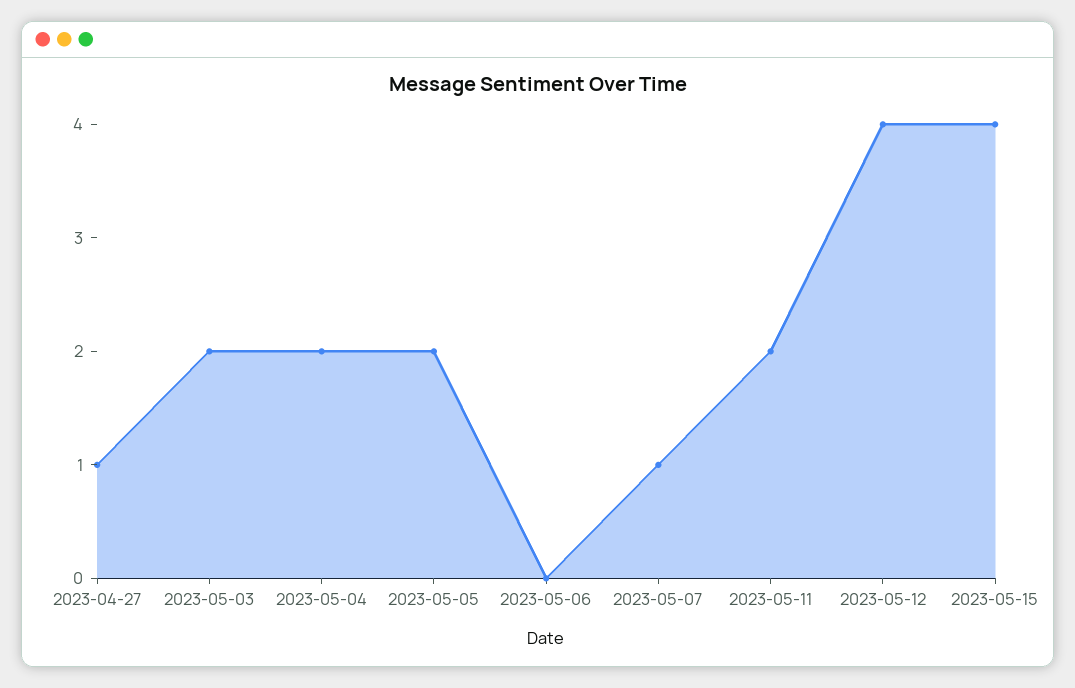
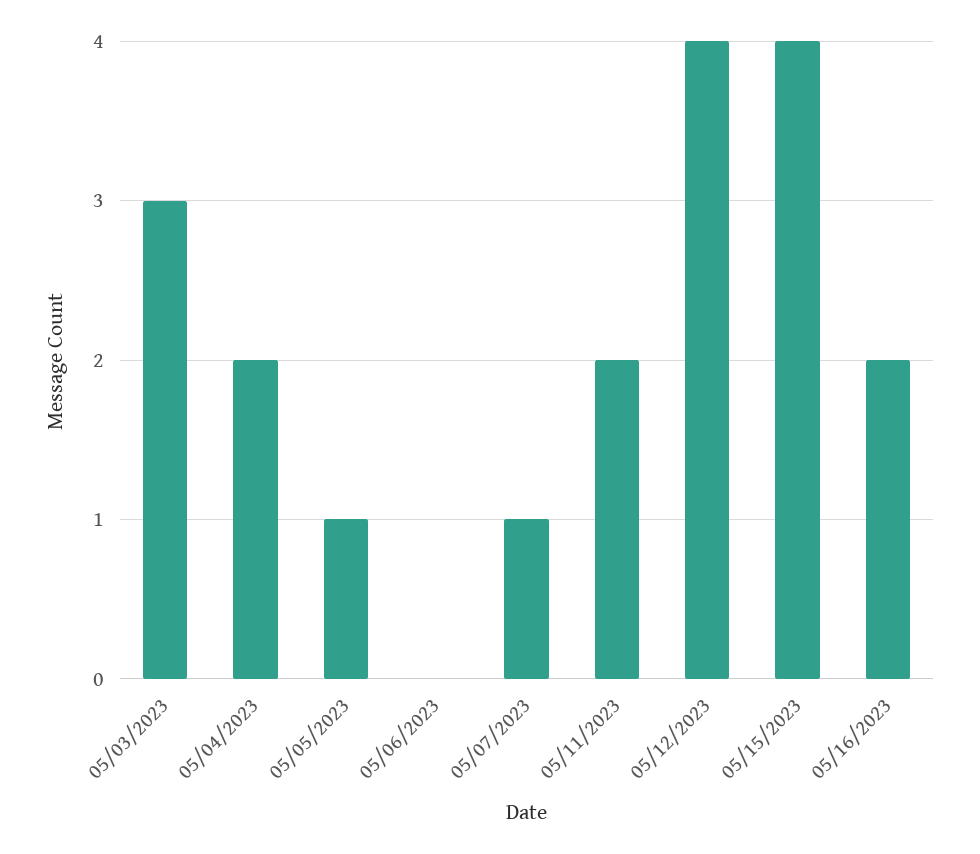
2023-04-27: 1 -> none
2023-05-03: 2 -> 3
2023-05-05: 2 -> 1
05/16/2023: none -> 2

